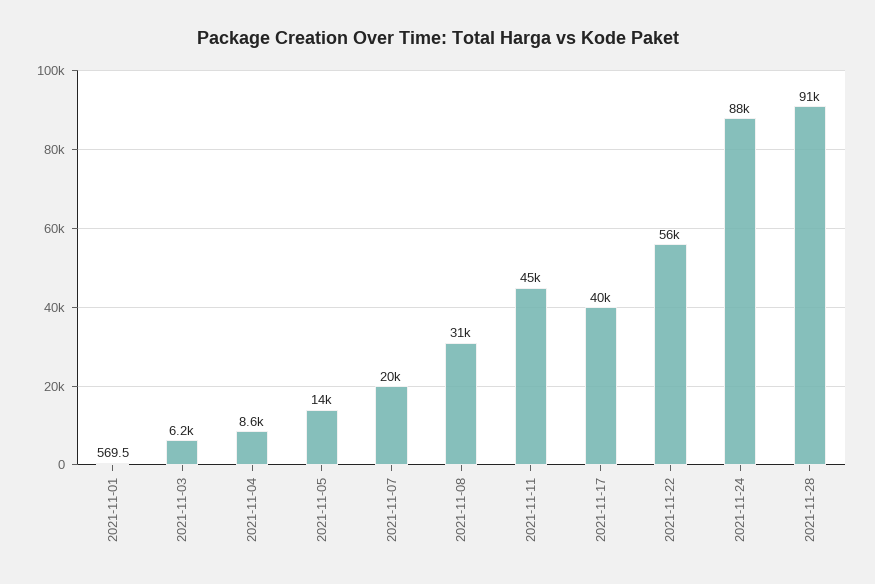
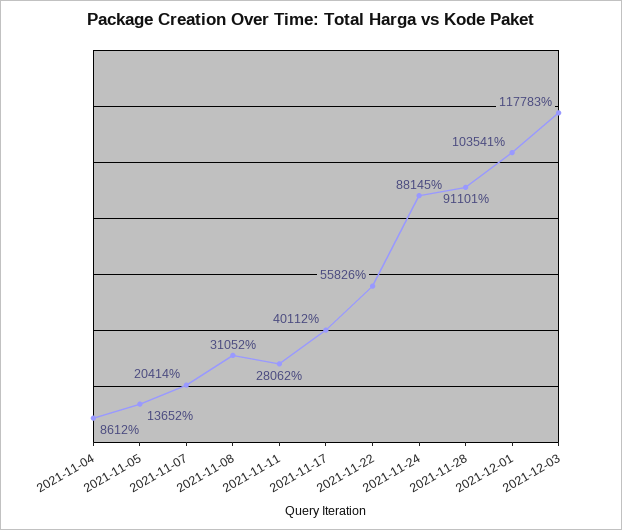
2021-11-01: 569.5 -> none
2021-11-03: 6200 -> none
2021-11-11: 45000 -> 28062
2021-12-01: none -> 103541
2021-12-03: none -> 117783

